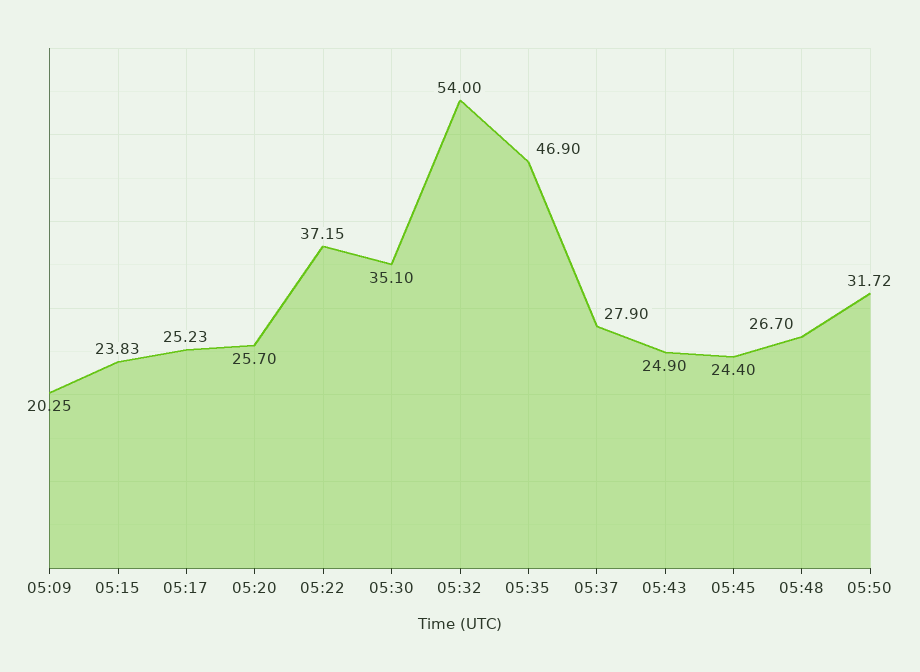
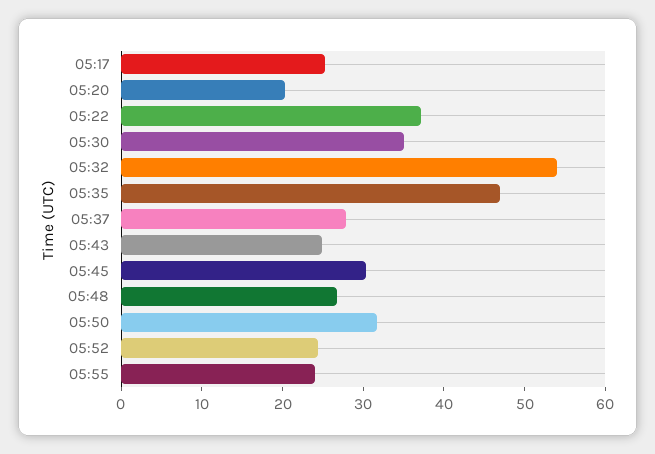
05:09: 20.25 -> none
05:15: 23.83 -> none
05:20: 25.7 -> 20
05:45: 24.4 -> 30
05:52: none -> 24
05:55: none -> 24

